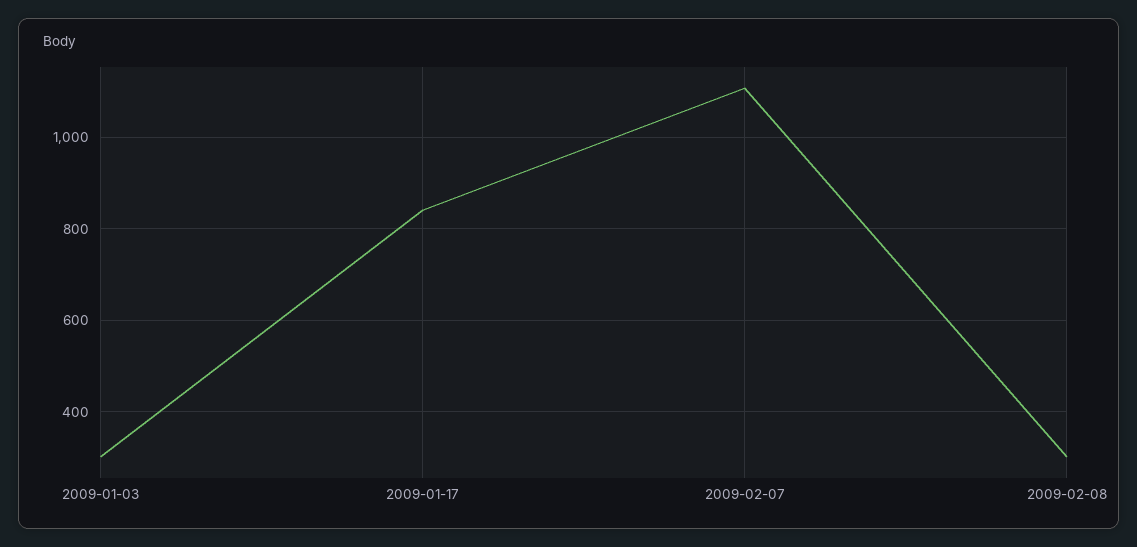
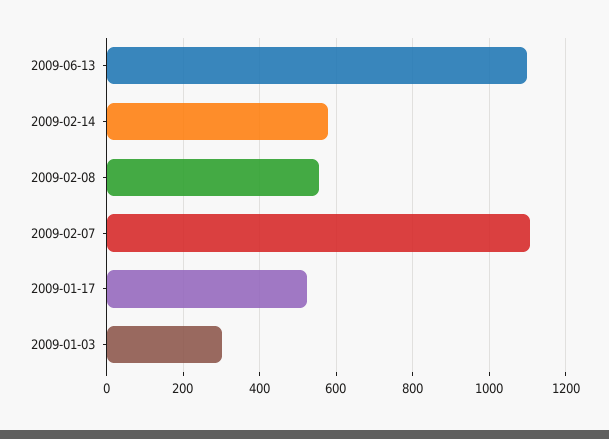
2009-01-17: 840 -> 520
2009-02-08: 300 -> 560
2009-06-13: none -> 1100
2009-02-14: none -> 580

